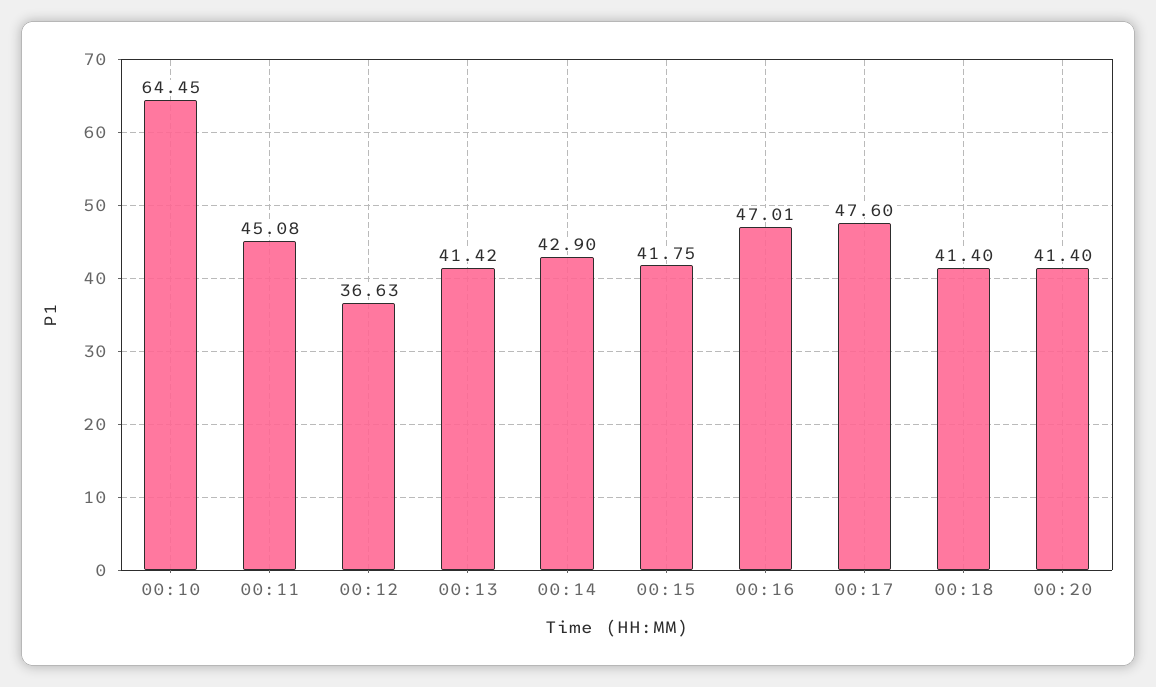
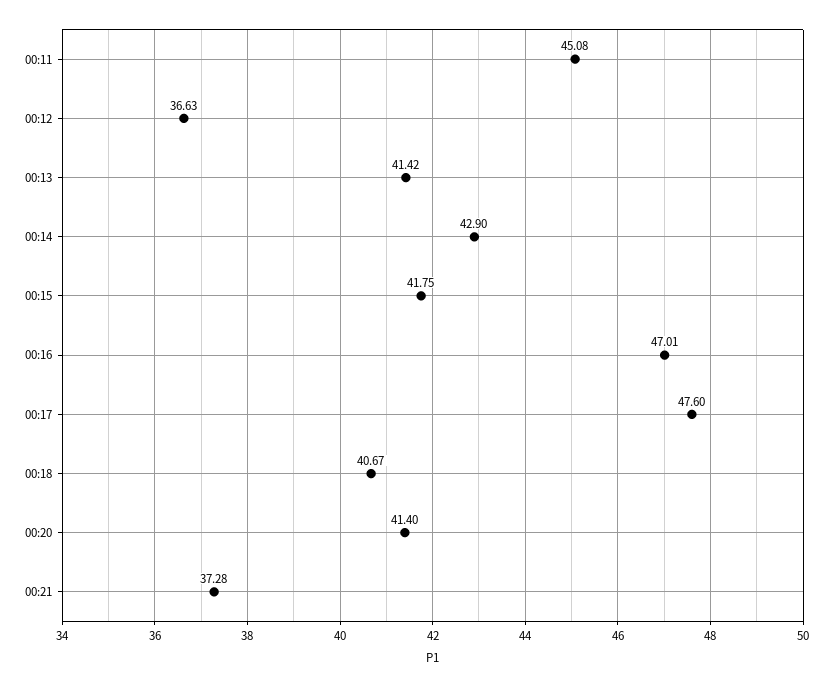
00:10: 64.45 -> none
00:18: 41.4 -> 40.67
00:21: none -> 37.28

